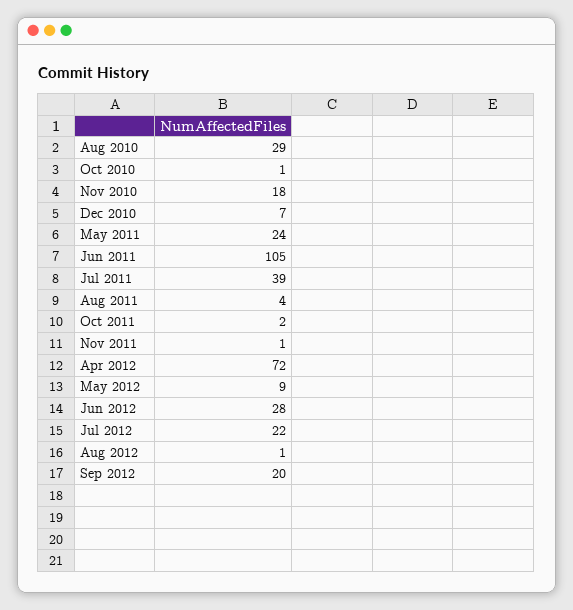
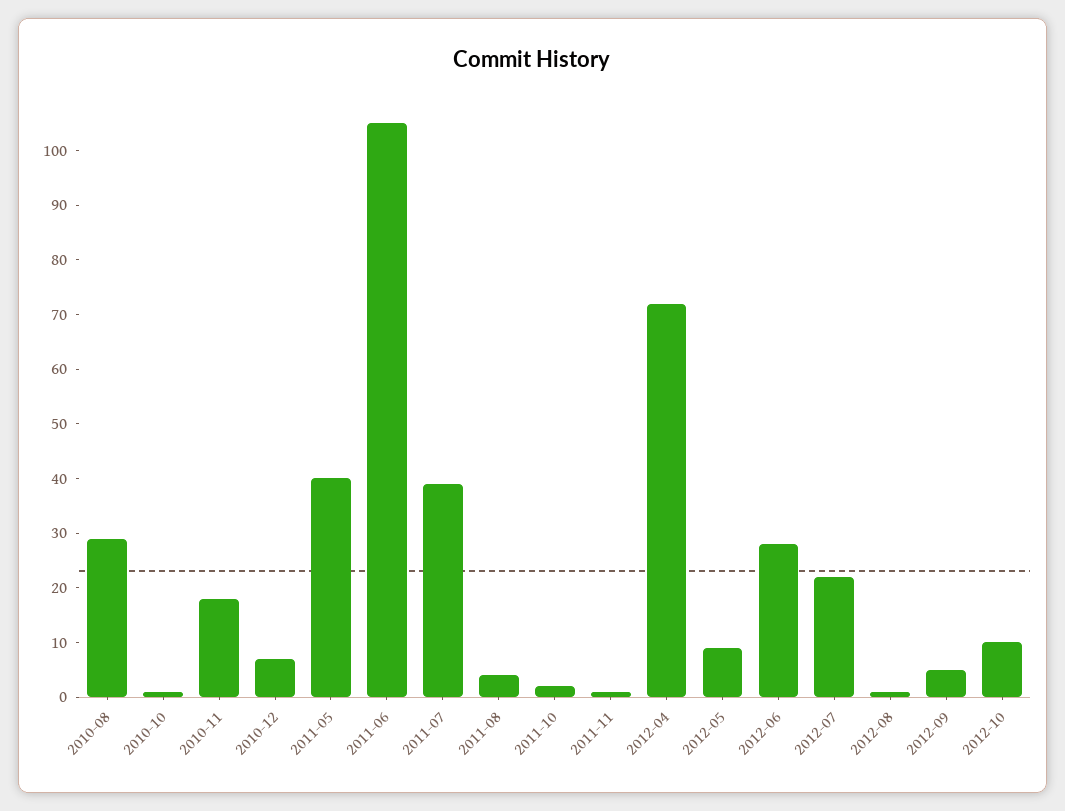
May 2011: 24 -> 40
Sep 2012: 20 -> 5
2012-10: none -> 10

